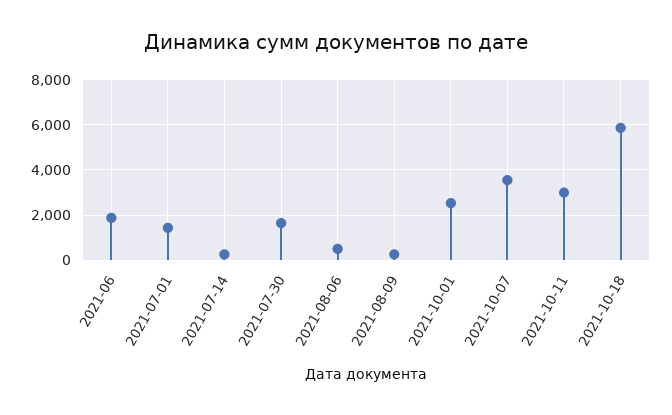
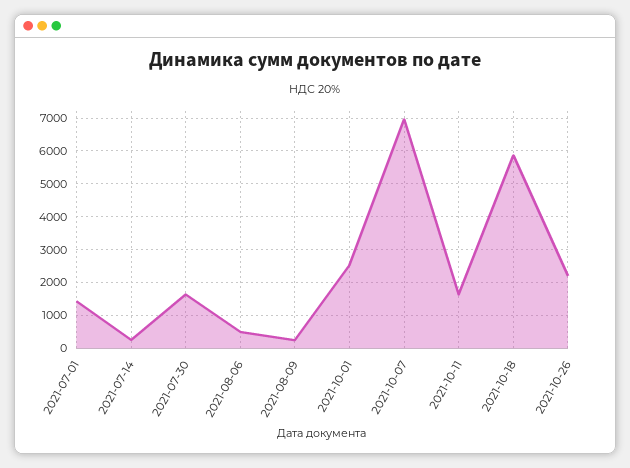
2021-06: 2000 -> none
2021-10-07: 3500 -> 7000
2021-10-11: 3000 -> 1600
2021-10-26: none -> 2200

